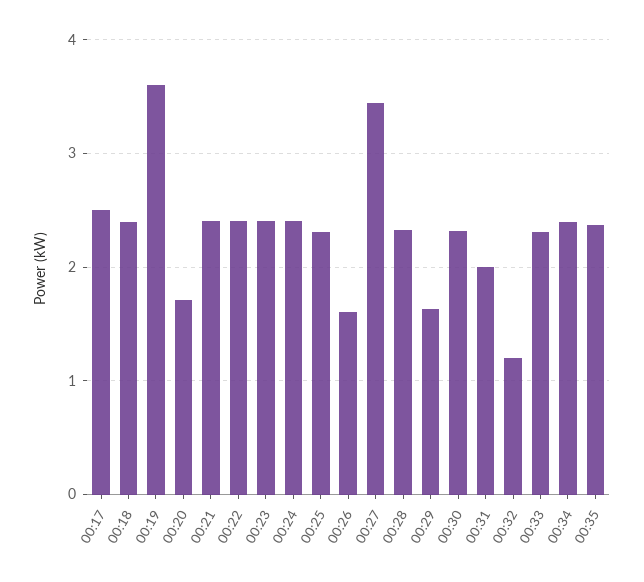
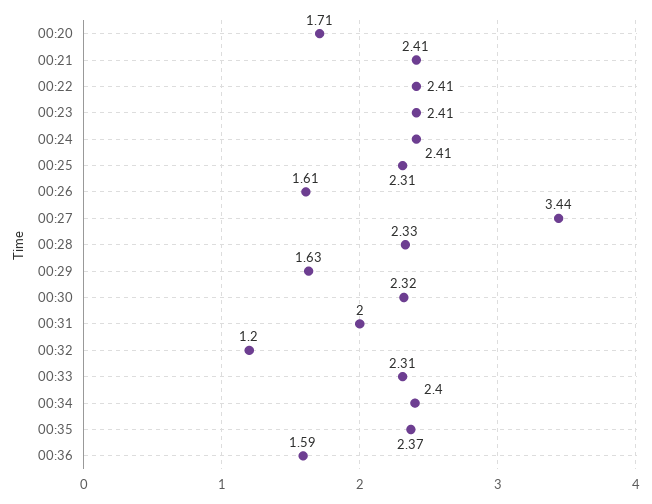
00:17: 2.5 -> none
00:18: 2.4 -> none
00:19: 3.6 -> none
00:36: none -> 1.59

